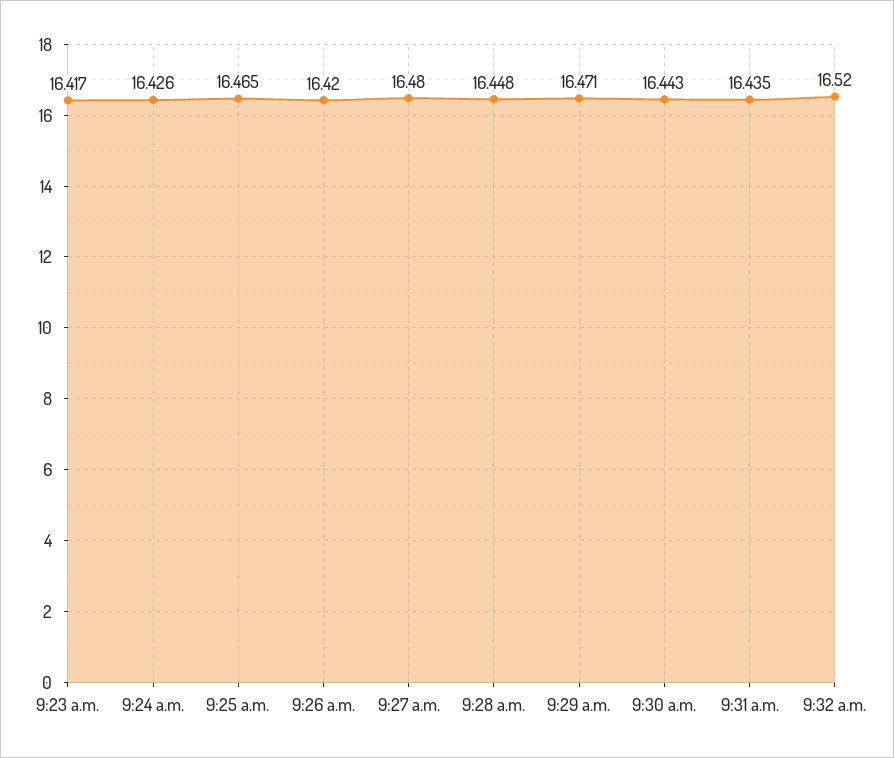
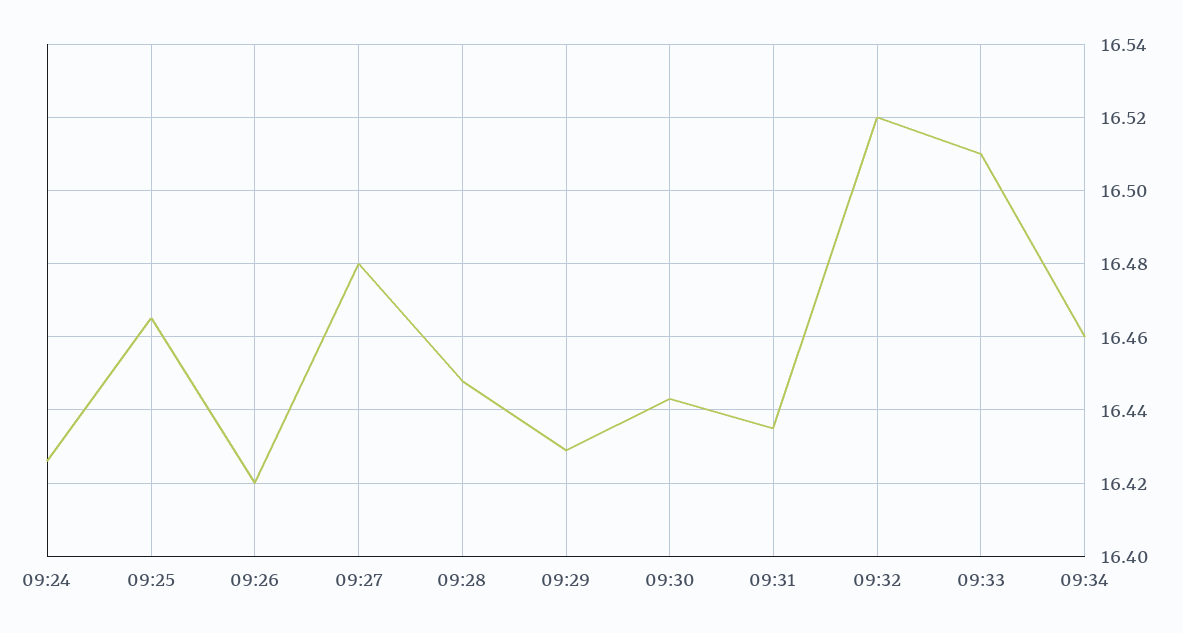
9:23 a.m.: 16.417 -> none
9:29 a.m.: 16.471 -> 16.43
09:33: none -> 16.51
09:34: none -> 16.46

